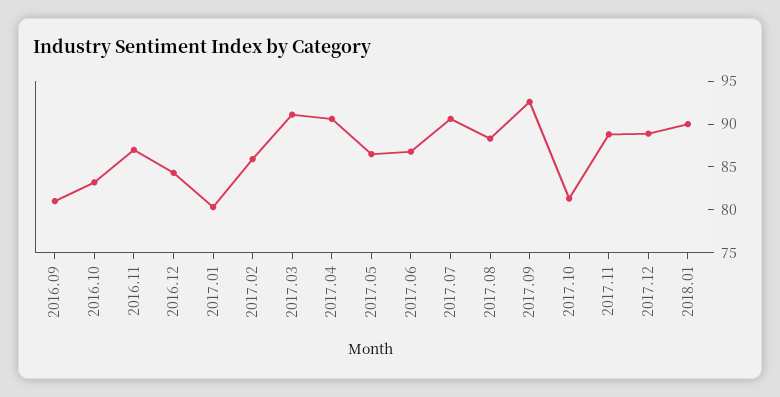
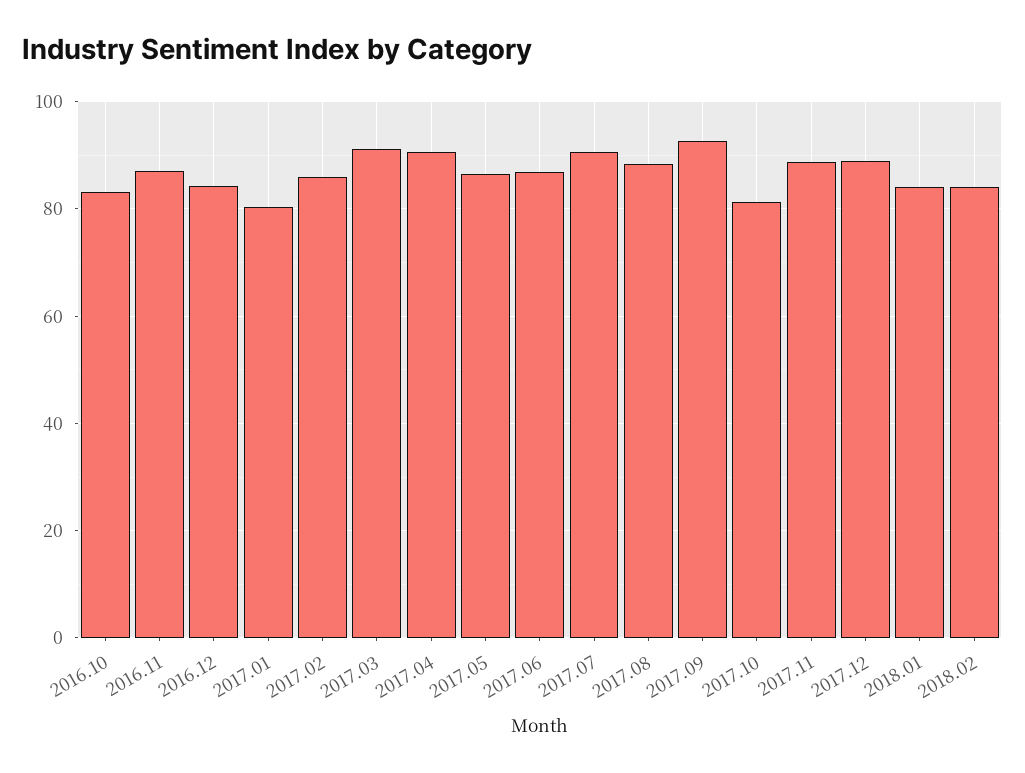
2016.09: 81 -> none
2018.01: 90 -> 84
2018.02: none -> 84

